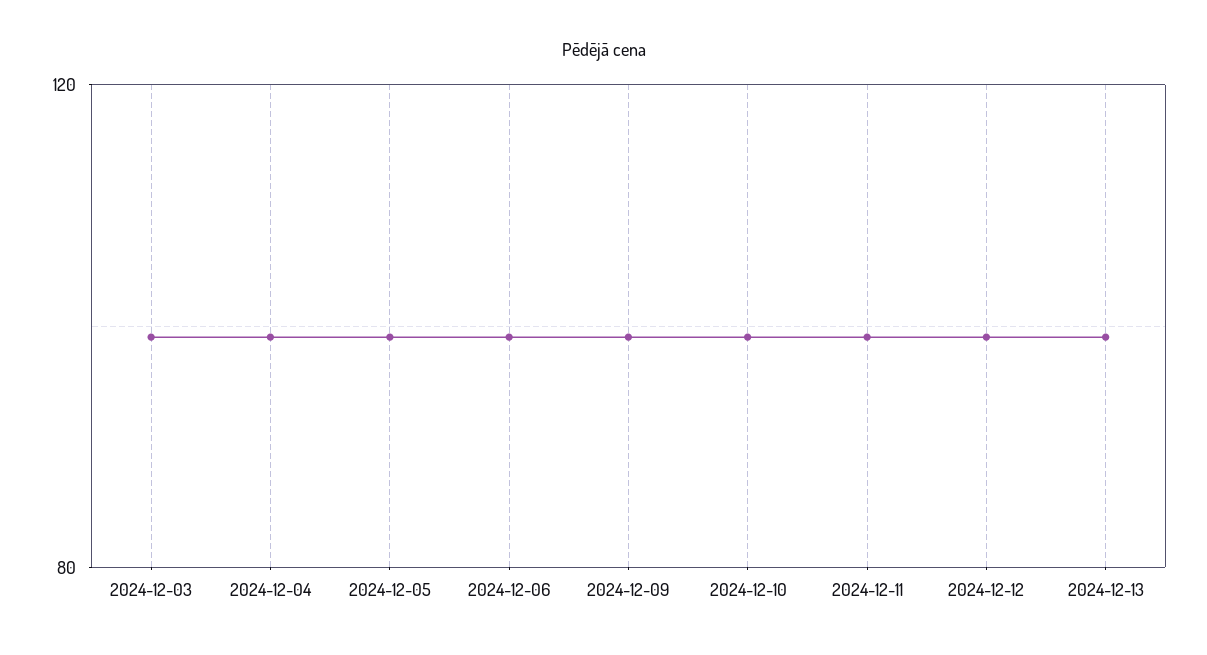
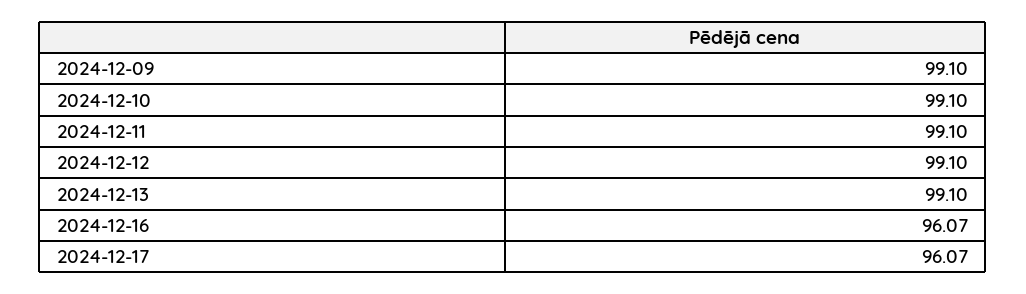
2024-12-03: 100 -> none
2024-12-04: 100 -> none
2024-12-05: 100 -> none
2024-12-06: 100 -> none
2024-12-16: none -> 96.07
2024-12-17: none -> 96.07

